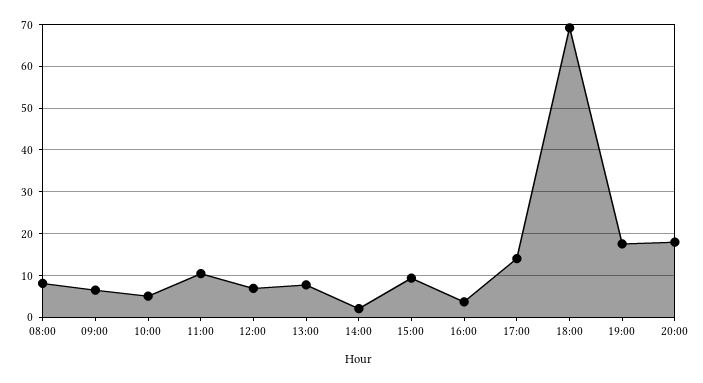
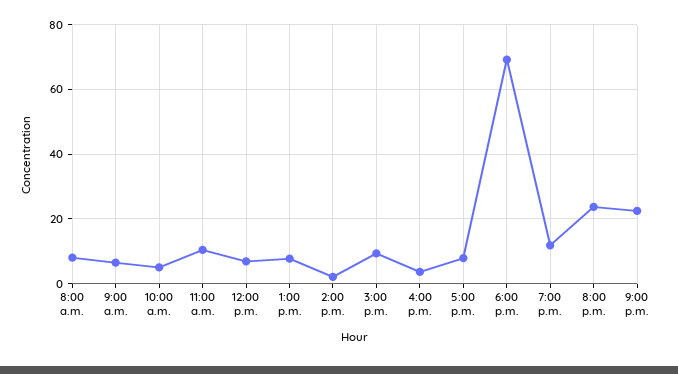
17:00: 14 -> 8
19:00: 18 -> 12
20:00: 18 -> 24
9:00 p.m.: none -> 22

